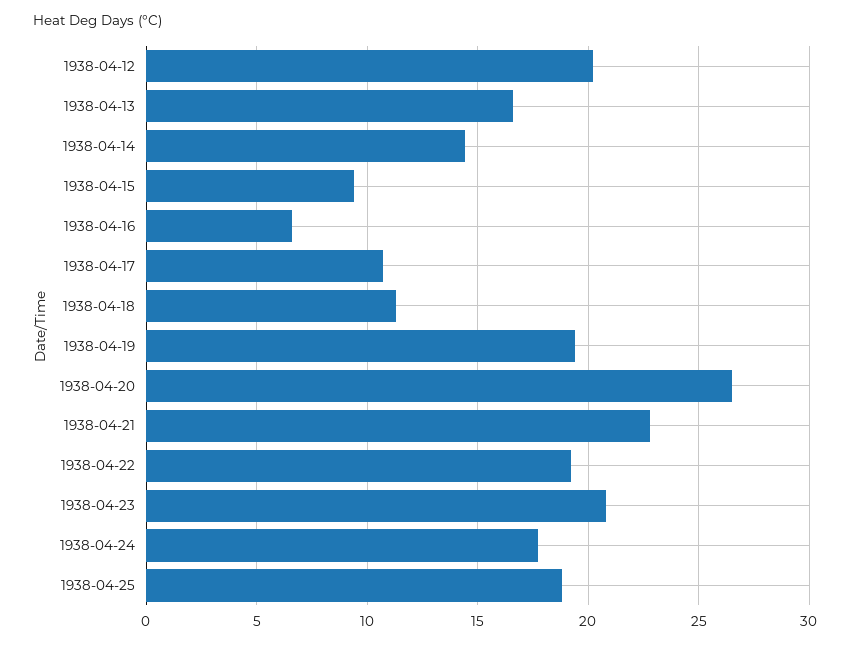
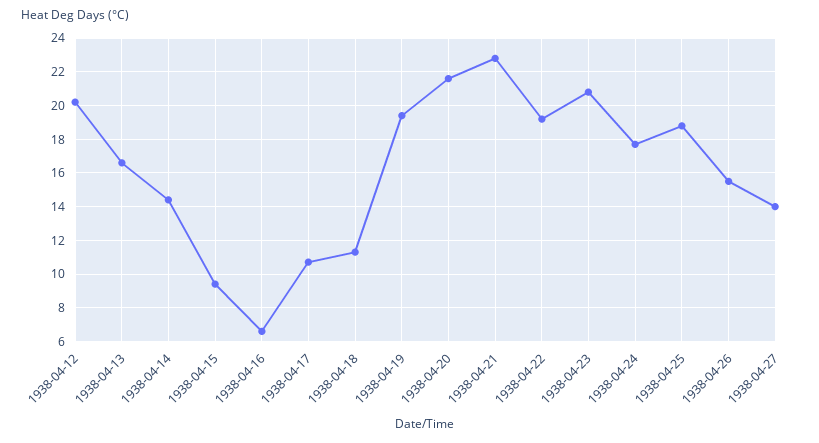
1938-04-20: 26.5 -> 21.5
1938-04-26: none -> 15.5
1938-04-27: none -> 14

